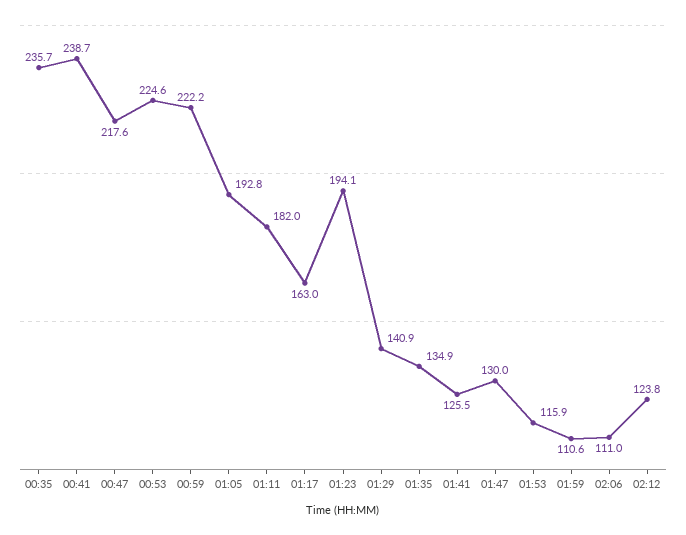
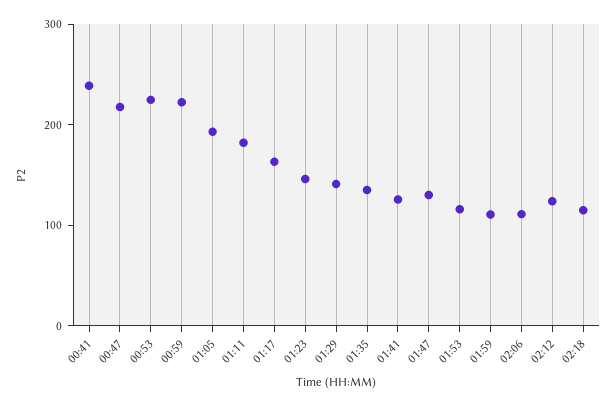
00:35: 235.7 -> none
01:23: 194.1 -> 140
02:18: none -> 120

